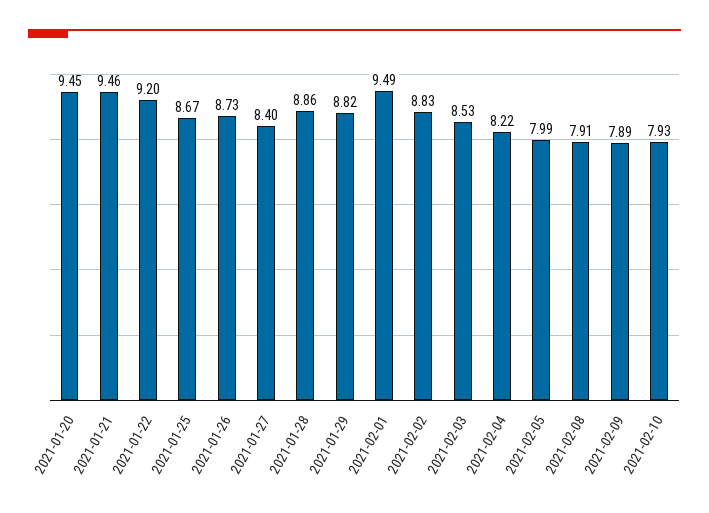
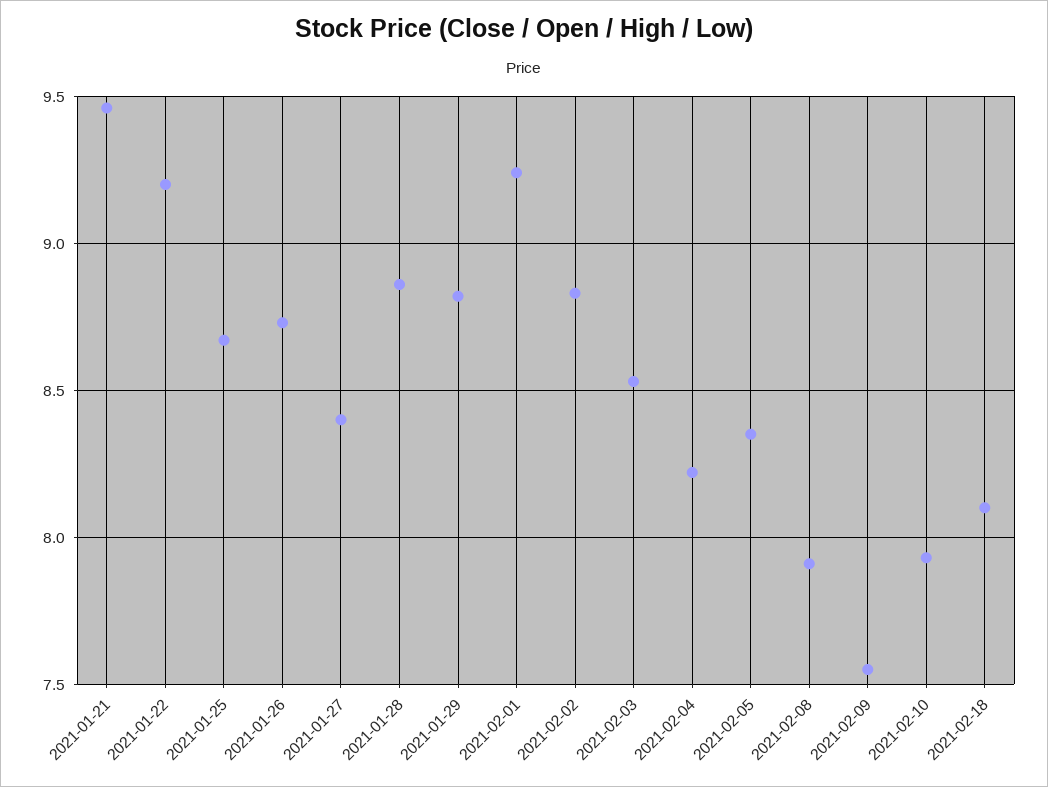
2021-01-20: 9.45 -> none
2021-02-01: 9.49 -> 9.25
2021-02-05: 7.99 -> 8.35
2021-02-09: 7.89 -> 7.55
2021-02-18: none -> 8.1

